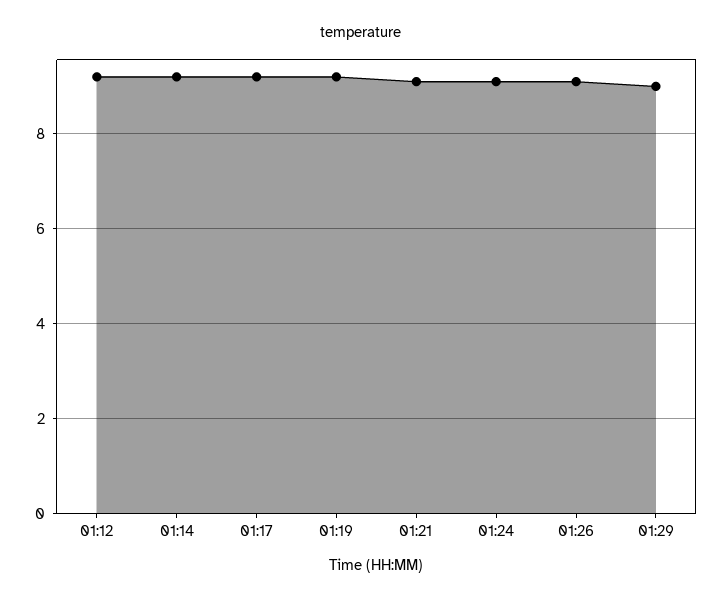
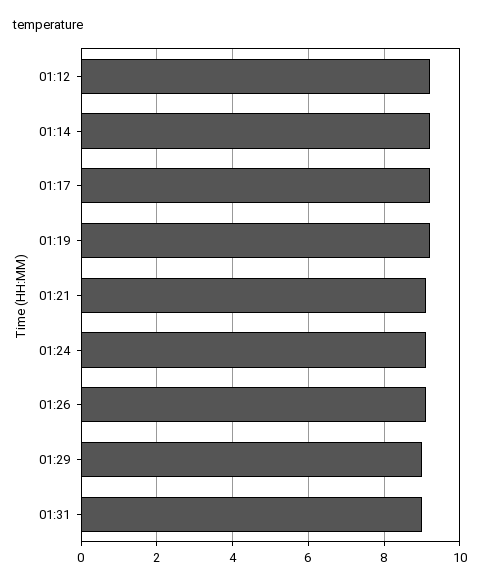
01:31: none -> 9

